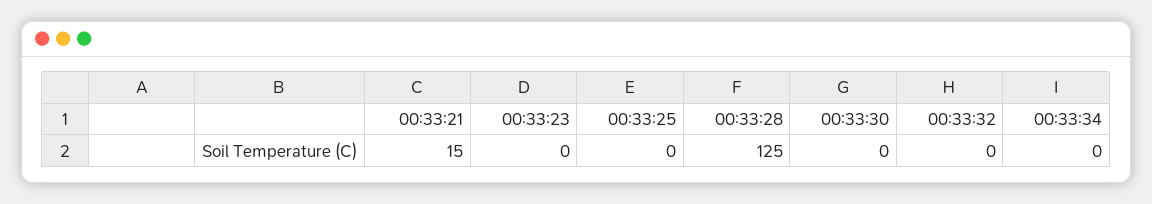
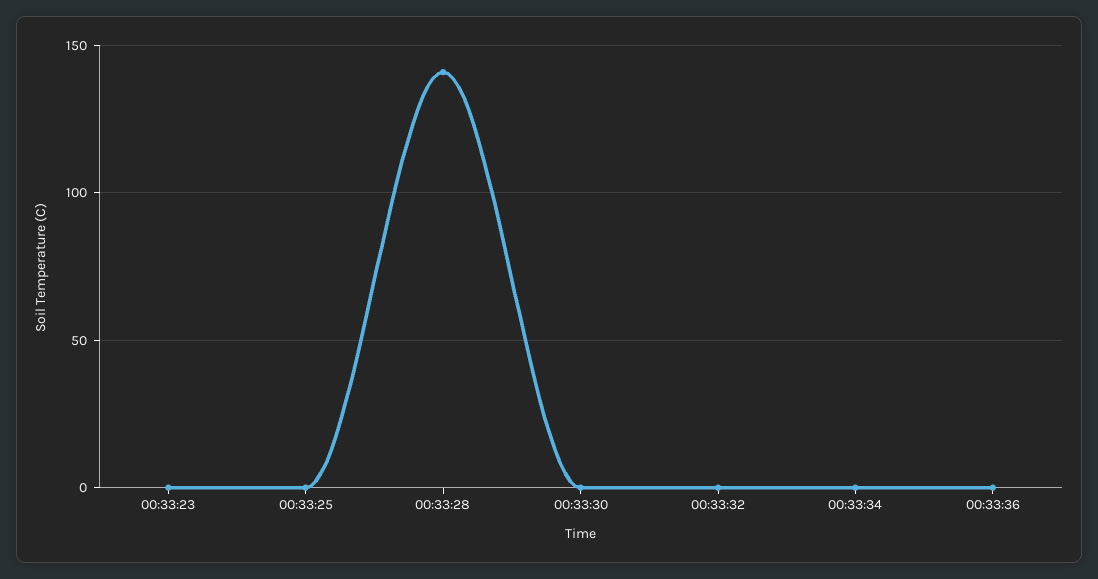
00:33:21: 15 -> none
00:33:28: 125 -> 140
00:33:36: none -> 0

